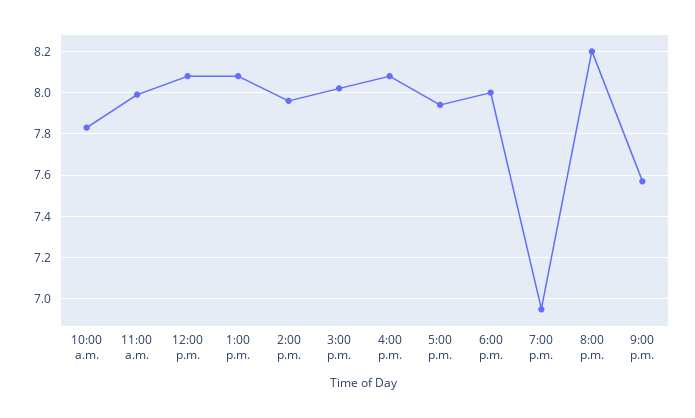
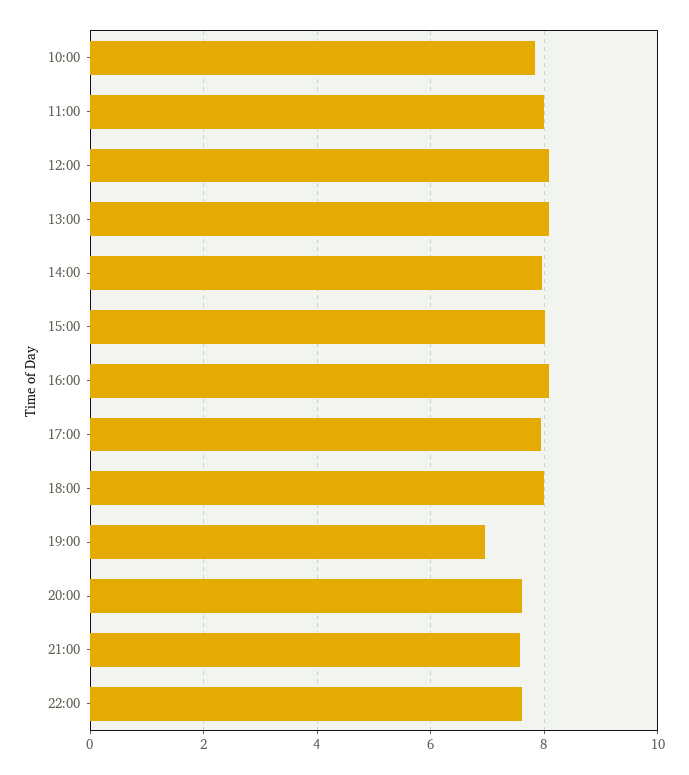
8:00 p.m.: 8.2 -> 7.6
22:00: none -> 7.6

